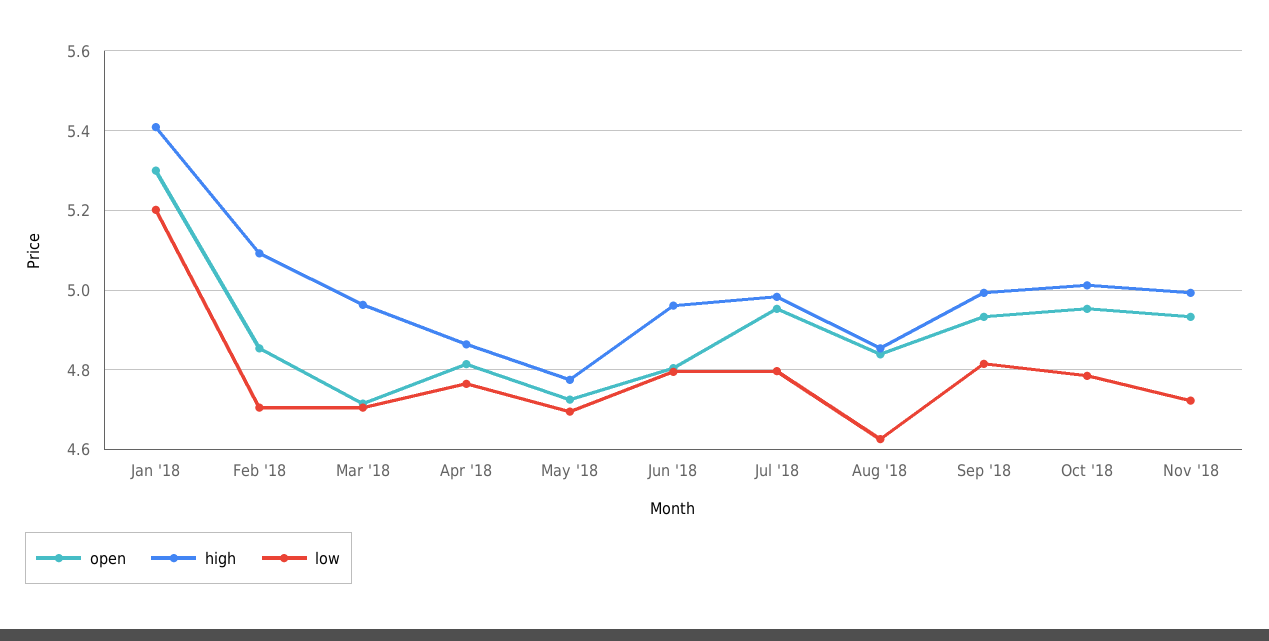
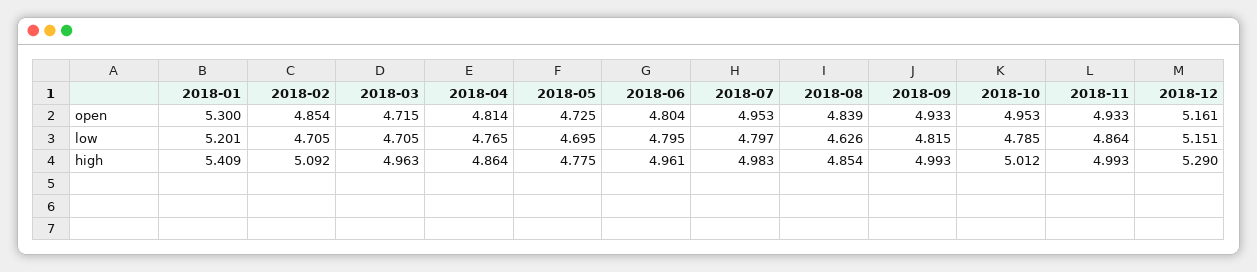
low, Nov '18: 4.72 -> 4.864
open, 2018-12: none -> 5.161
low, 2018-12: none -> 5.151
high, 2018-12: none -> 5.29

